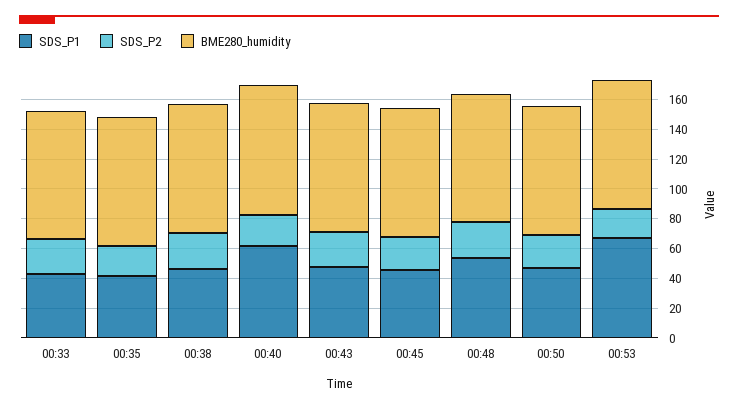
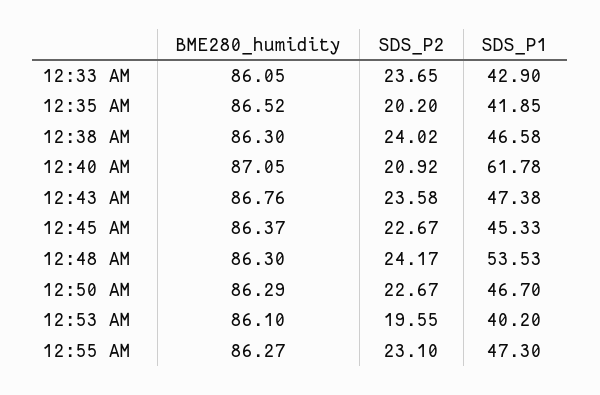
SDS_P1, 00:53: 70 -> 40.2
BME280_humidity, 12:55 AM: none -> 86.27
SDS_P2, 12:55 AM: none -> 23.1
SDS_P1, 12:55 AM: none -> 47.3

